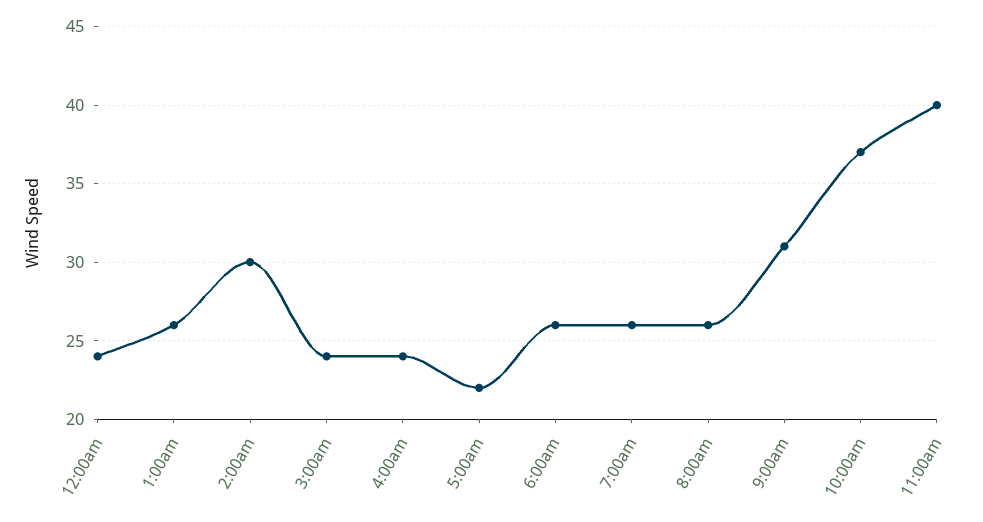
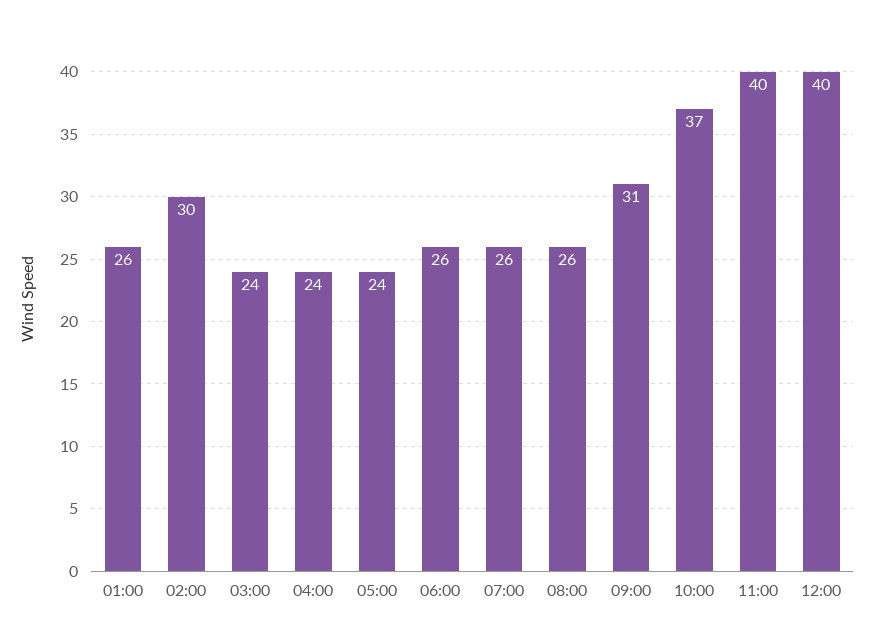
12:00am: 24 -> none
5:00am: 22 -> 24
12:00: none -> 40

